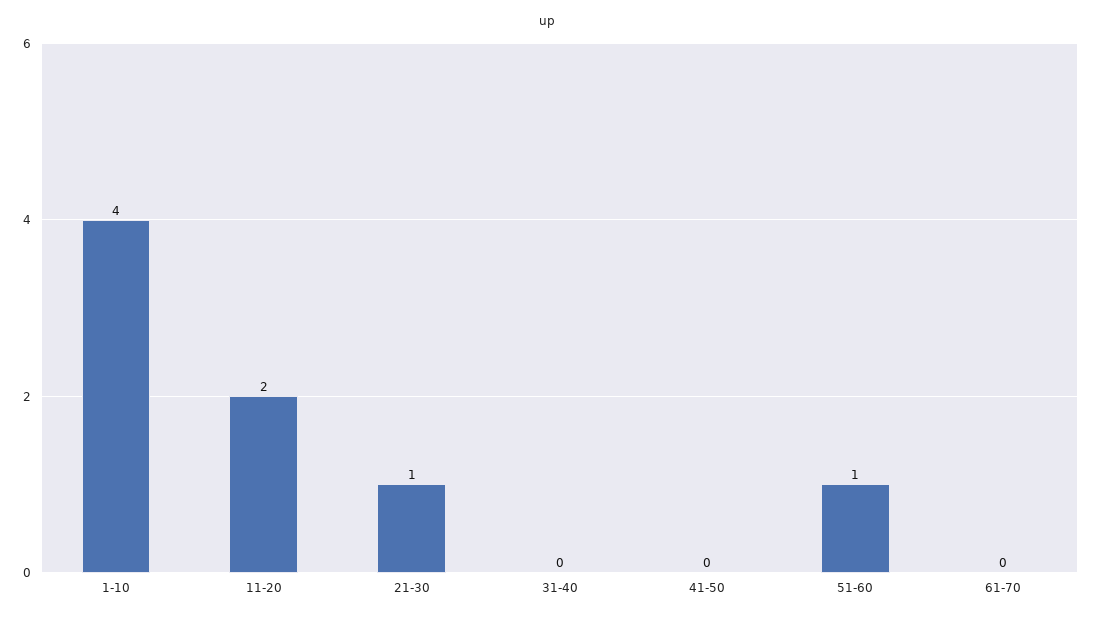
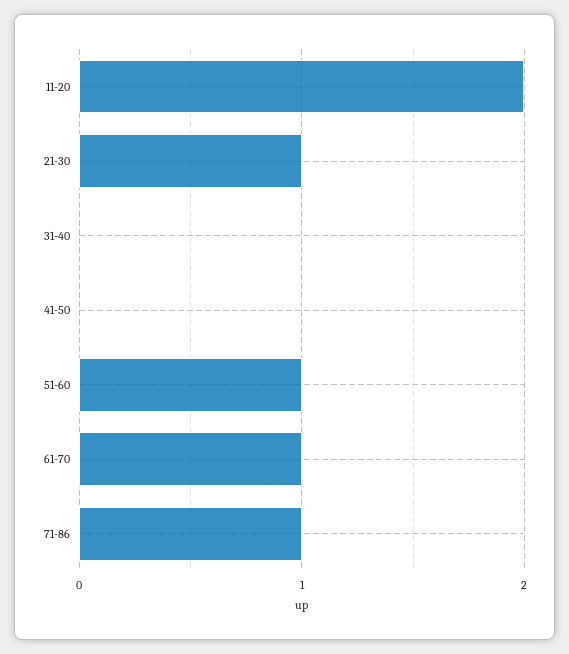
1-10: 4 -> none
61-70: 0 -> 1
71-86: none -> 1

